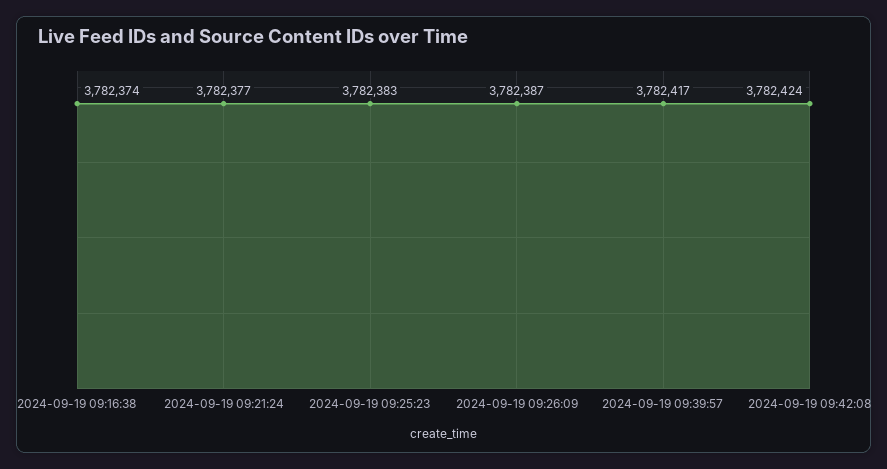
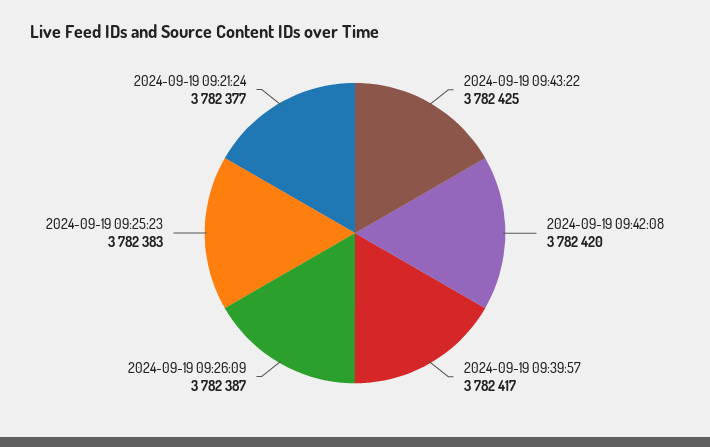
2024-09-19 09:16:38: 3782374 -> none
2024-09-19 09:42:08: 3782424 -> 3782420
2024-09-19 09:43:22: none -> 3782425

